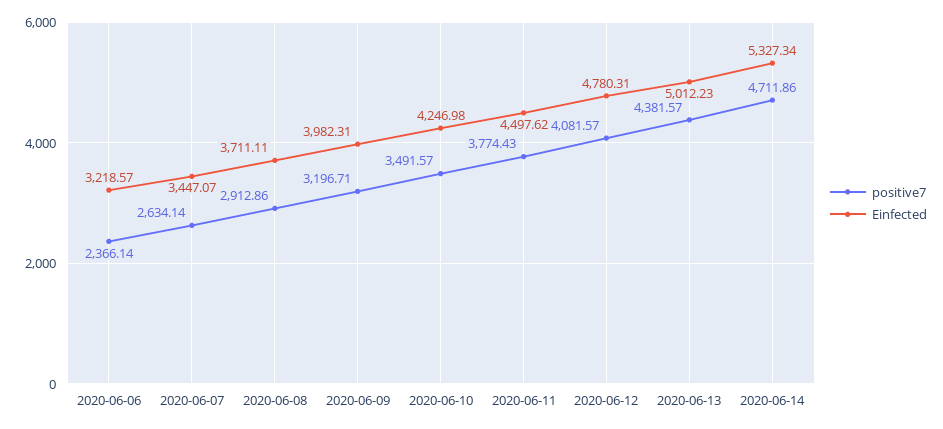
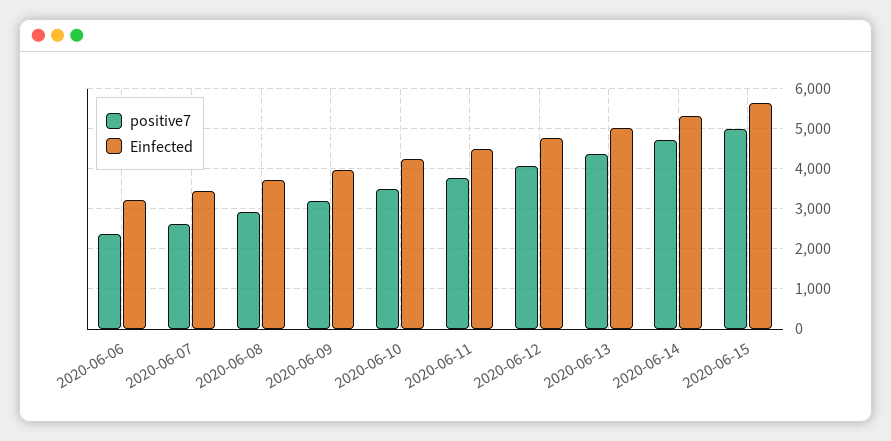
positive7, 2020-06-15: none -> 5000
Einfected, 2020-06-15: none -> 5600

